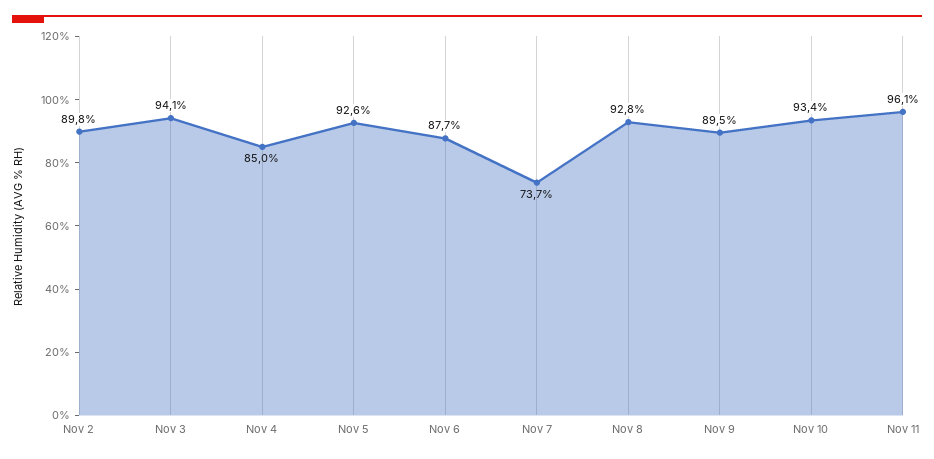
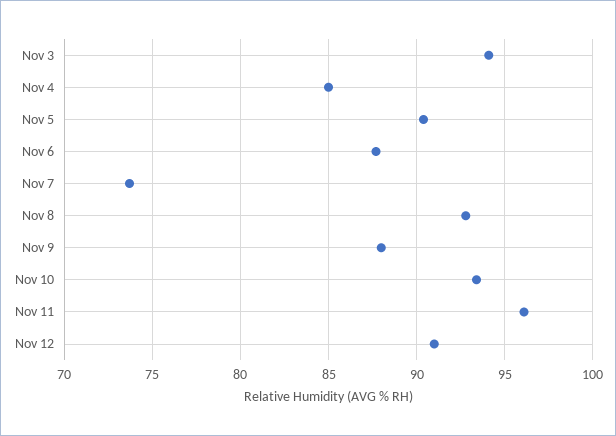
Nov 2: 89.8 -> none
Nov 5: 92.6 -> 90.5
Nov 9: 89.5 -> 88
Nov 12: none -> 91

